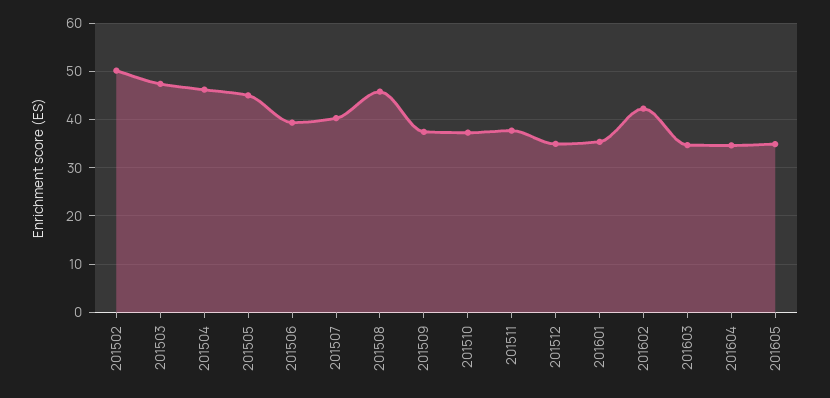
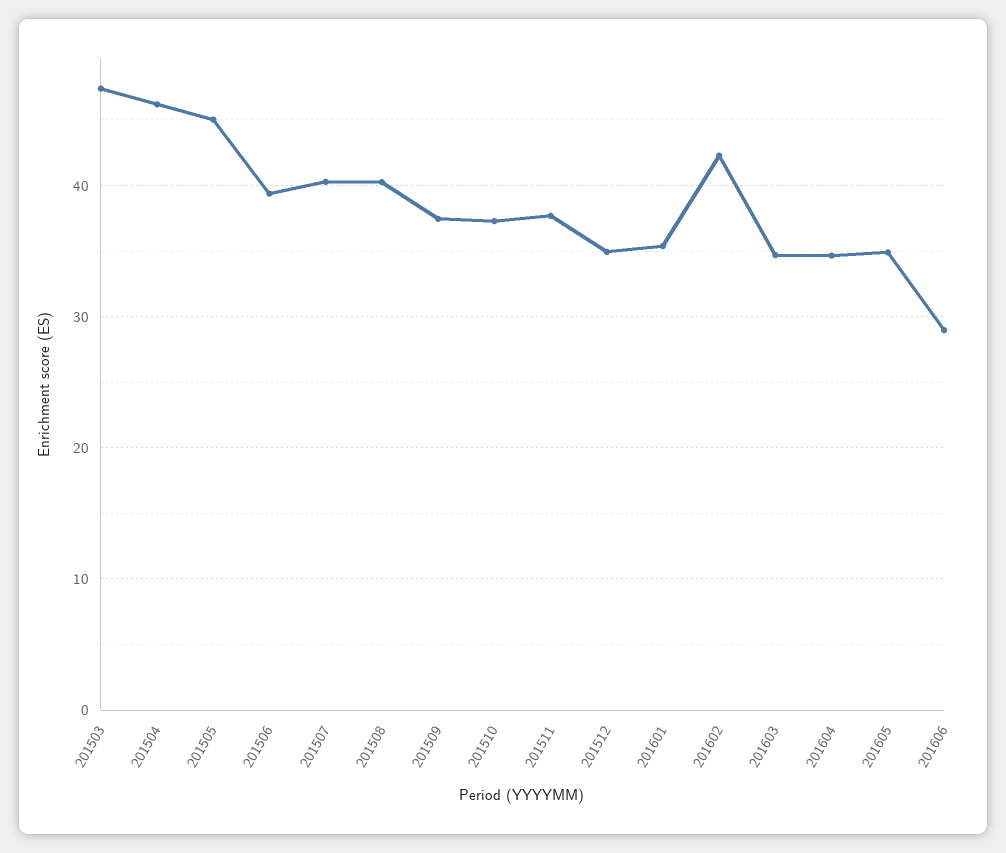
201502: 50 -> none
201508: 46 -> 40
201606: none -> 29

